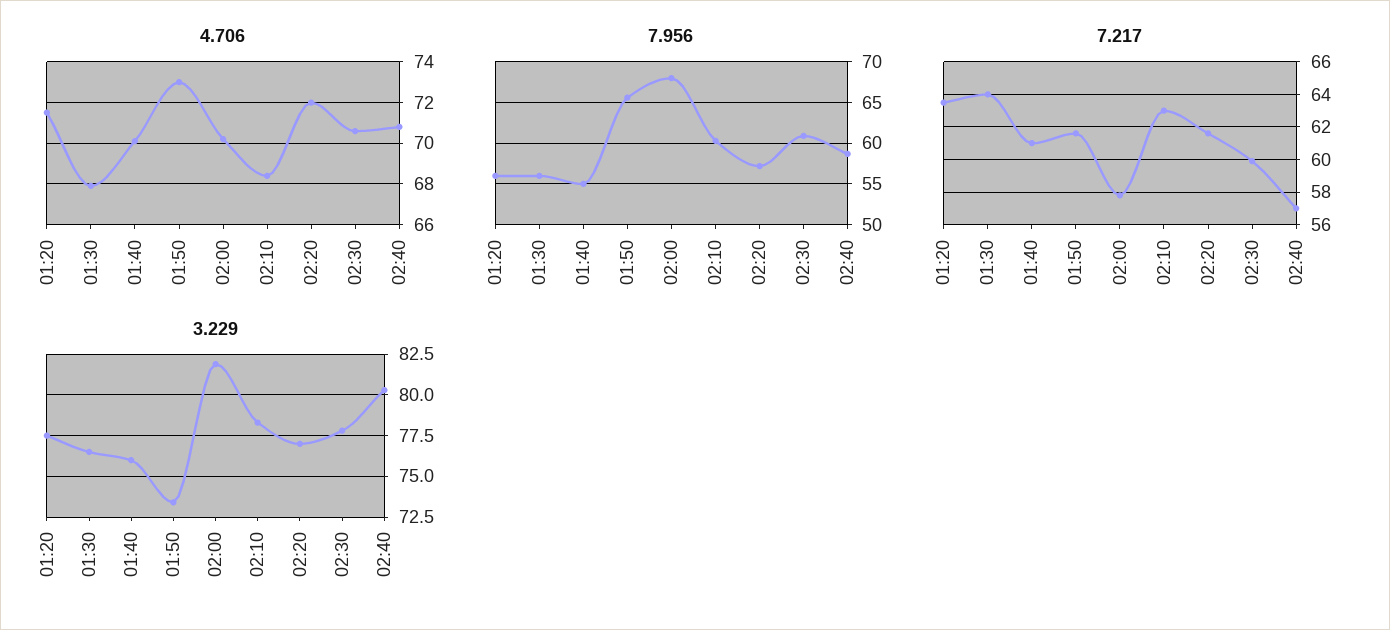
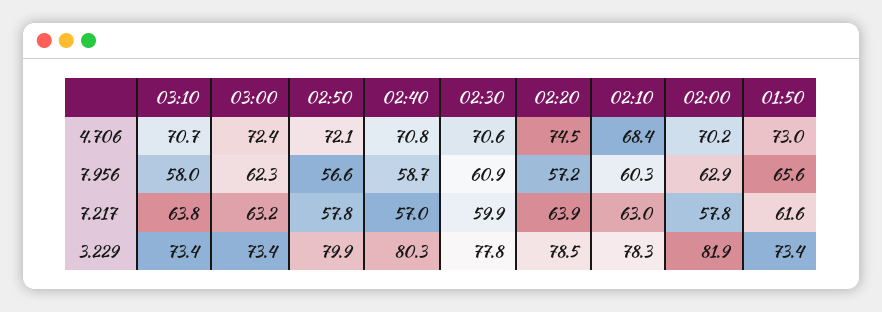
4.706, 01:20: 71.5 -> none
4.706, 01:30: 68 -> none
4.706, 01:40: 70 -> none
4.706, 02:20: 72 -> 74.5
7.956, 01:20: 56 -> none
7.956, 01:30: 56 -> none
7.956, 01:40: 55 -> none
7.956, 02:00: 68 -> 62.9
7.217, 01:20: 63.5 -> none
7.217, 01:30: 64 -> none
7.217, 01:40: 61 -> none
7.217, 02:20: 61.5 -> 63.9
3.229, 01:20: 77.5 -> none
3.229, 01:30: 76.5 -> none
3.229, 01:40: 76 -> none
3.229, 02:20: 77 -> 78.5
4.706, 03:10: none -> 70.7
4.706, 03:00: none -> 72.4
4.706, 02:50: none -> 72.1
7.956, 03:10: none -> 58
7.956, 03:00: none -> 62.3
7.956, 02:50: none -> 56.6
7.217, 03:10: none -> 63.8
7.217, 03:00: none -> 63.2
7.217, 02:50: none -> 57.8
3.229, 03:10: none -> 73.4
3.229, 03:00: none -> 73.4
3.229, 02:50: none -> 79.9

